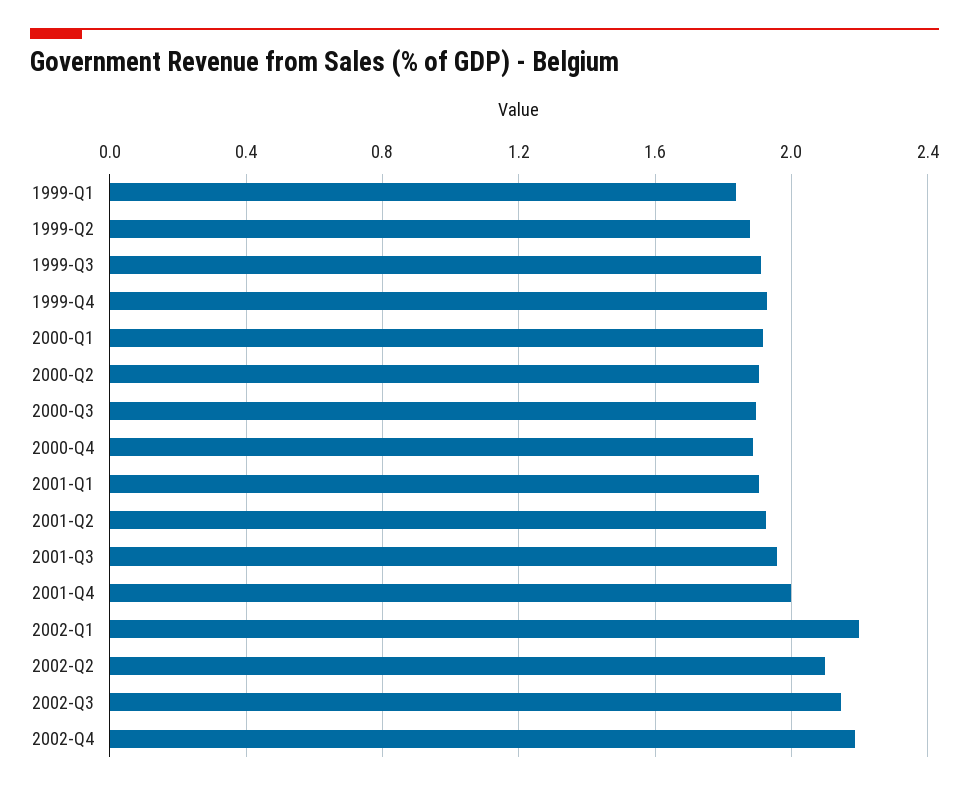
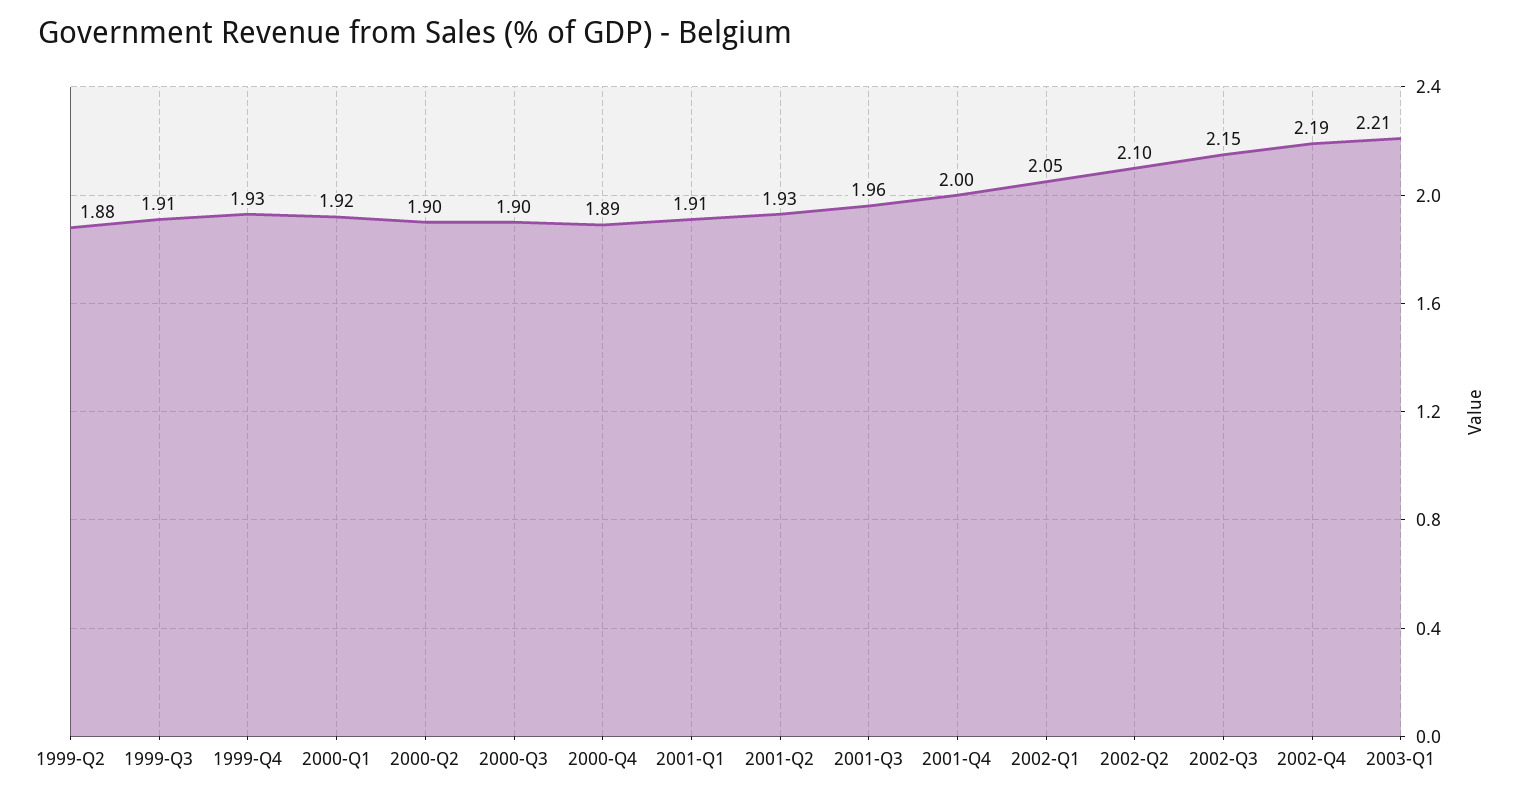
1999-Q1: 1.85 -> none
2002-Q1: 2.2 -> 2.05
2003-Q1: none -> 2.21

